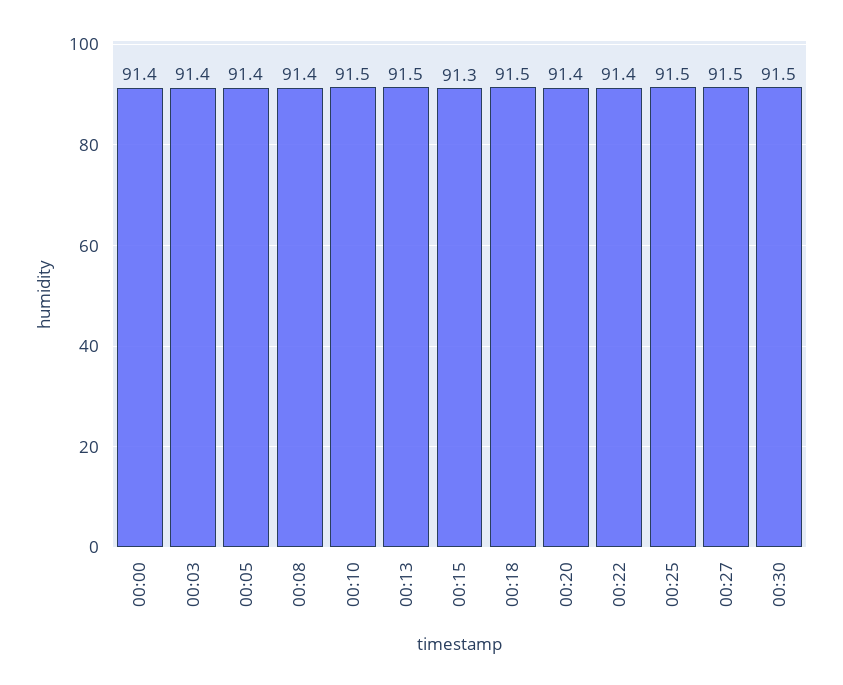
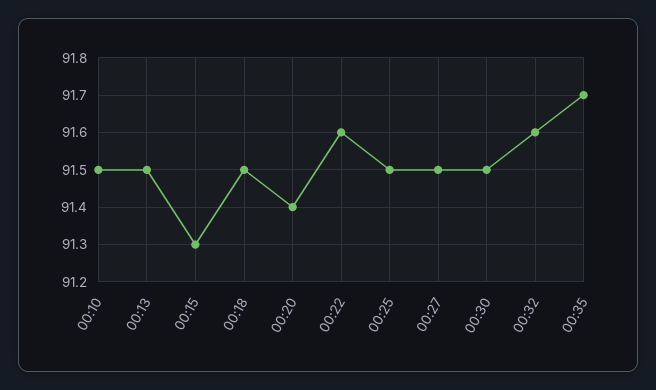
00:00: 91.4 -> none
00:03: 91.4 -> none
00:05: 91.4 -> none
00:08: 91.4 -> none
00:22: 91.4 -> 91.6
00:32: none -> 91.6
00:35: none -> 91.7

